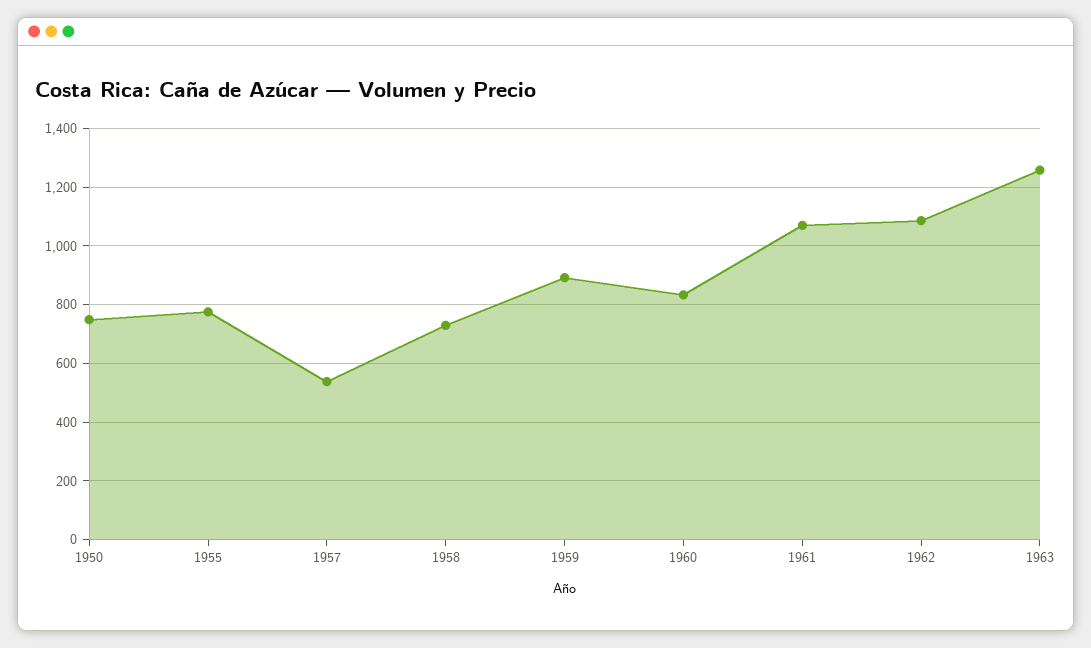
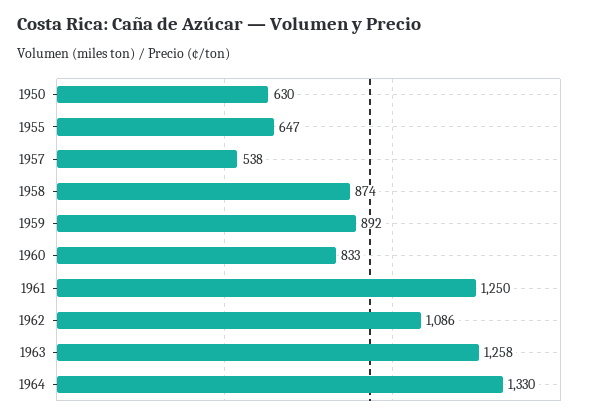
1950: 750 -> 630
1955: 775 -> 647
1958: 725 -> 874
1961: 1075 -> 1250
1964: none -> 1330

